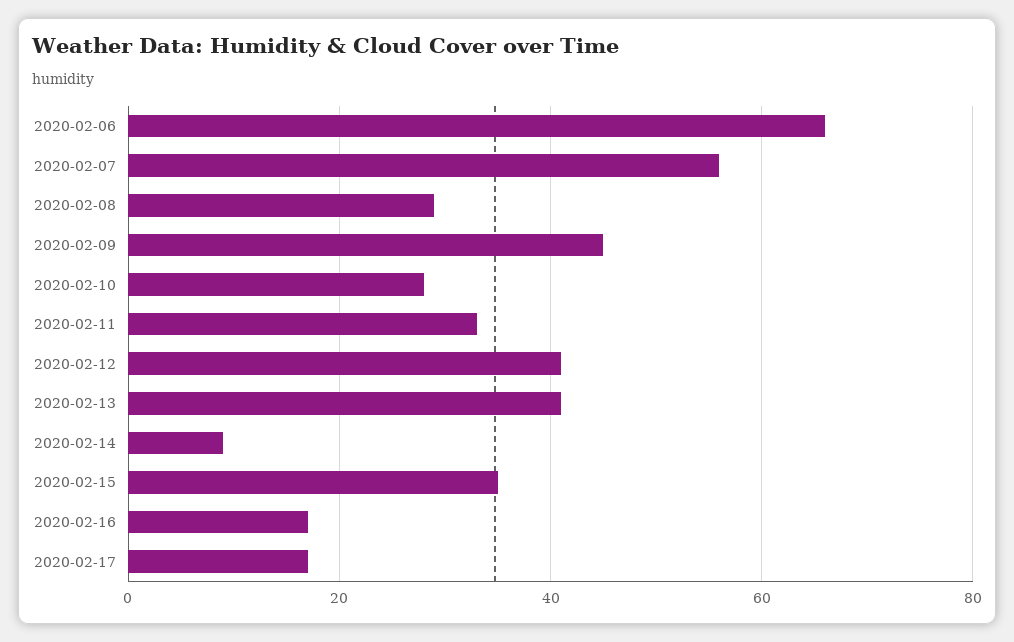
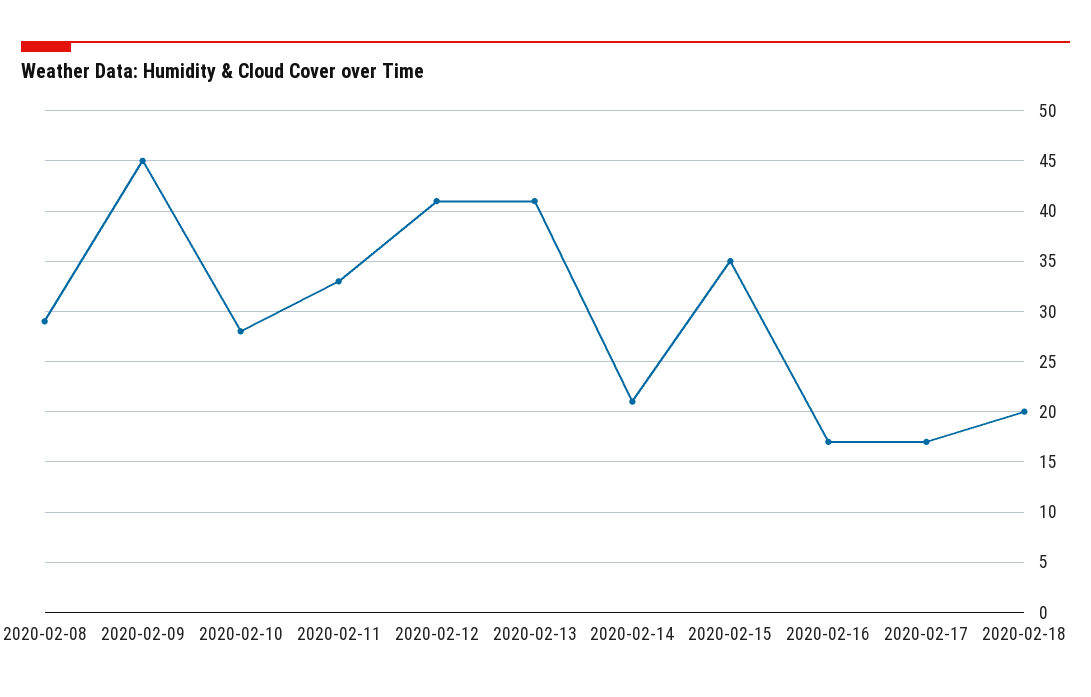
2020-02-06: 65 -> none
2020-02-07: 55 -> none
2020-02-14: 10 -> 21
2020-02-18: none -> 20

